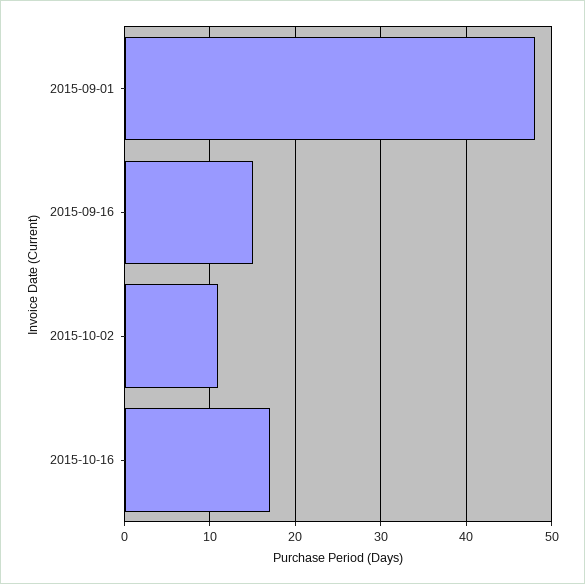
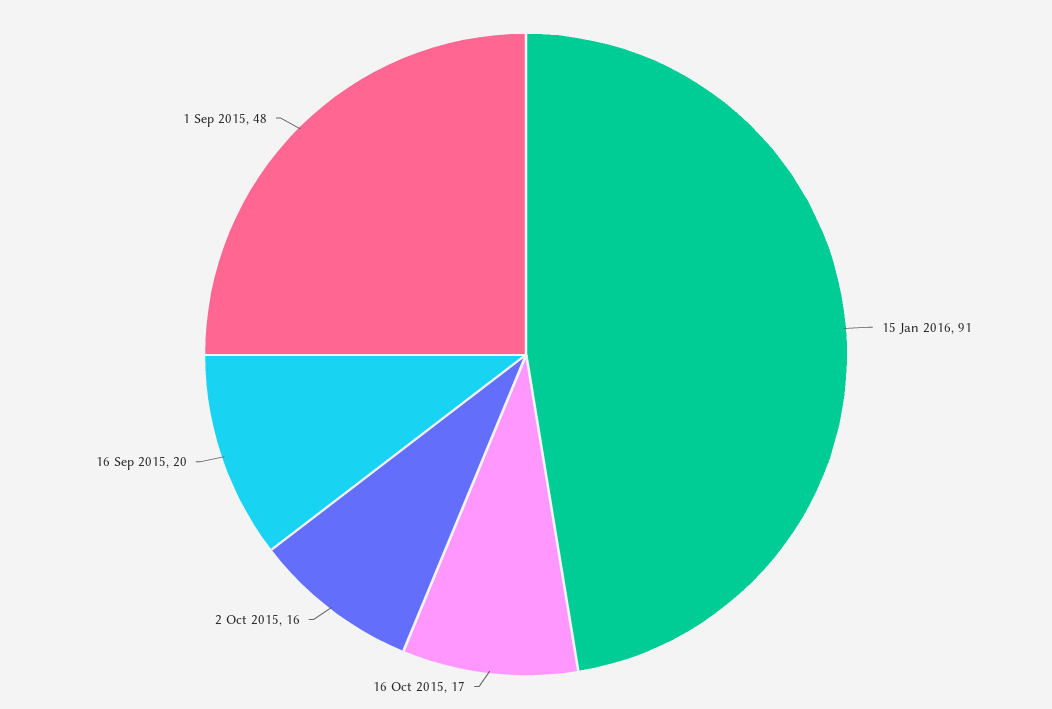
2015-09-16: 15 -> 20
2015-10-02: 11 -> 16
15 Jan 2016: none -> 91

